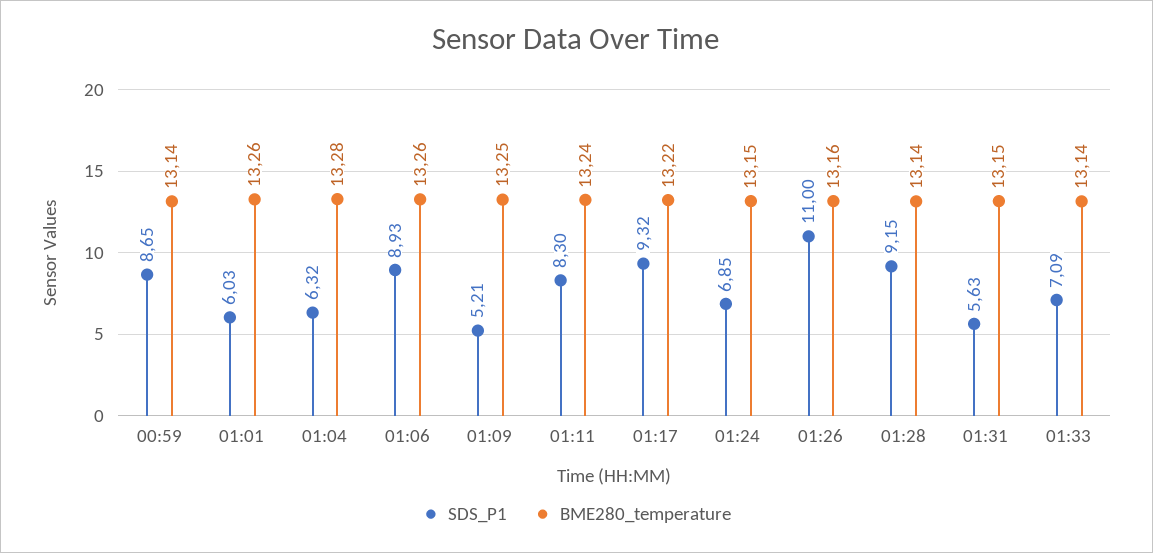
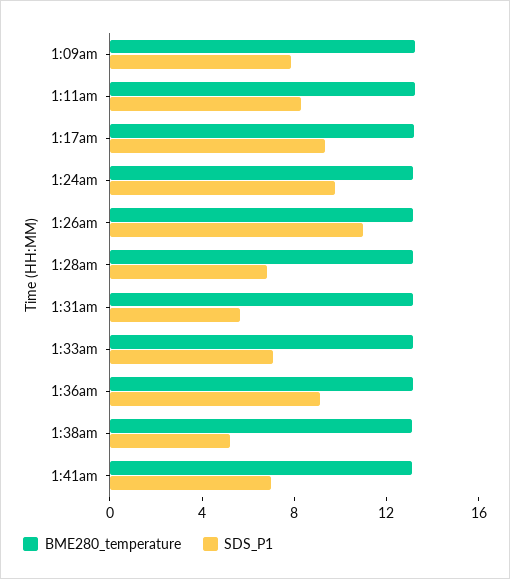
SDS_P1, 00:59: 8.65 -> none
BME280_temperature, 00:59: 13.14 -> none
SDS_P1, 01:01: 6.03 -> none
BME280_temperature, 01:01: 13.26 -> none
SDS_P1, 01:04: 6.32 -> none
BME280_temperature, 01:04: 13.28 -> none
SDS_P1, 01:06: 8.93 -> none
BME280_temperature, 01:06: 13.26 -> none
SDS_P1, 01:09: 5.21 -> 8
SDS_P1, 01:24: 6.85 -> 10
SDS_P1, 01:28: 9.15 -> 7
BME280_temperature, 1:36am: none -> 13
SDS_P1, 1:36am: none -> 9
BME280_temperature, 1:38am: none -> 13
SDS_P1, 1:38am: none -> 5
BME280_temperature, 1:41am: none -> 13
SDS_P1, 1:41am: none -> 7

